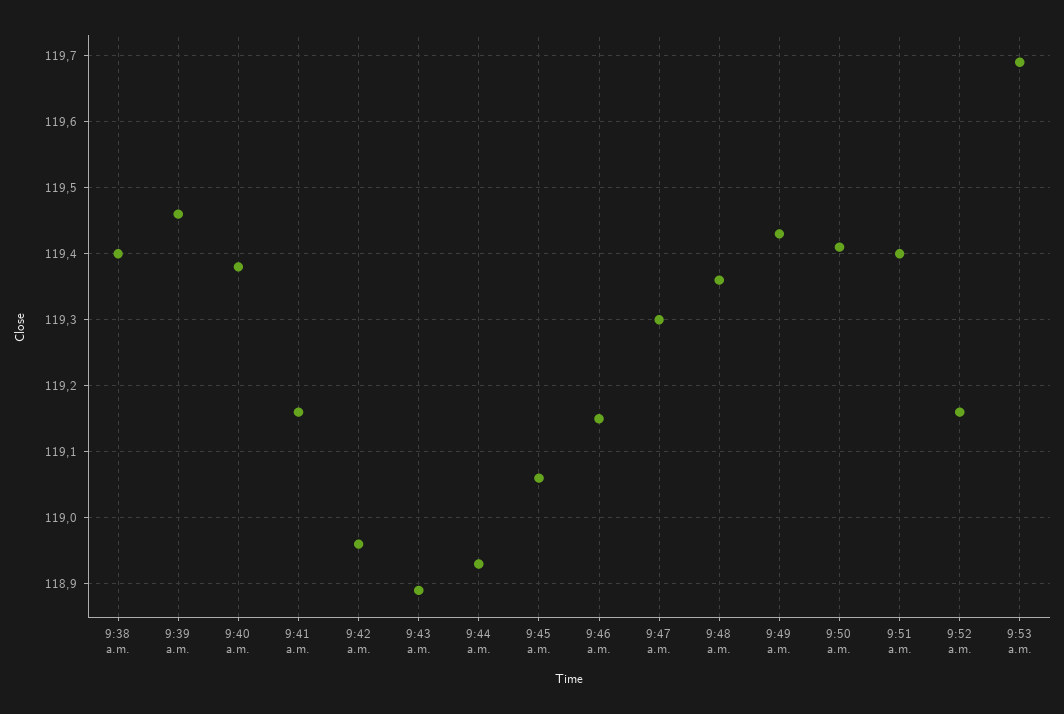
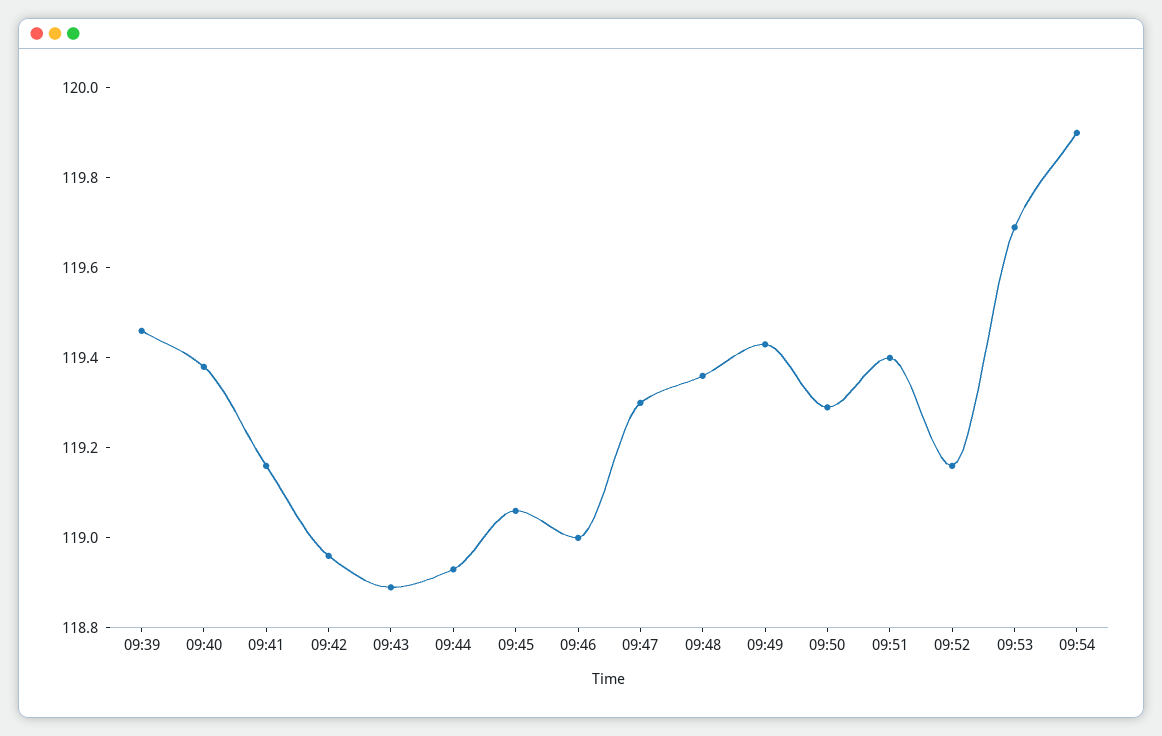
9:38 a.m.: 119.4 -> none
9:46 a.m.: 119.15 -> 119
9:50 a.m.: 119.41 -> 119.3
09:54: none -> 119.9

